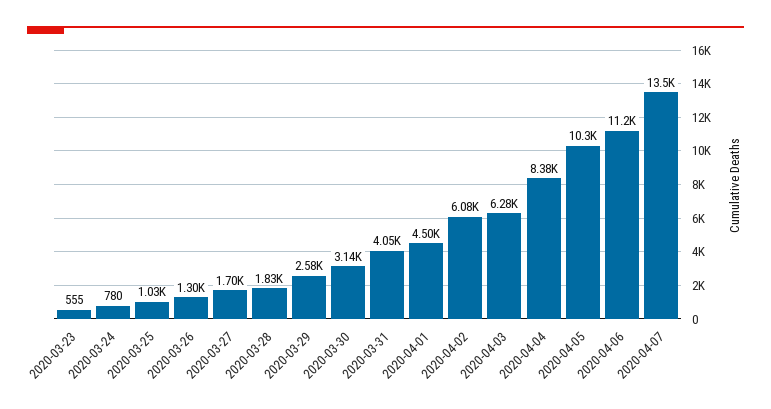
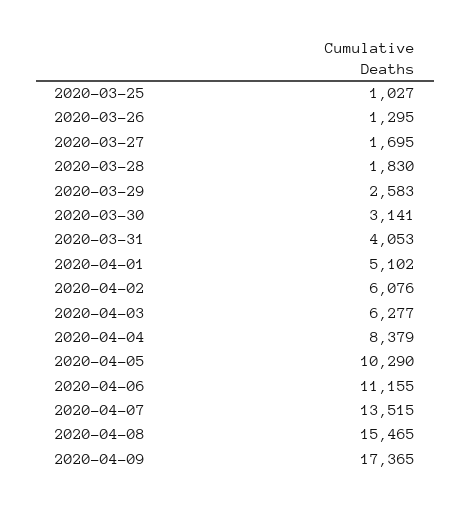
2020-03-23: 555 -> none
2020-03-24: 780 -> none
2020-04-01: 4500 -> 5102
2020-04-08: none -> 15465
2020-04-09: none -> 17365

